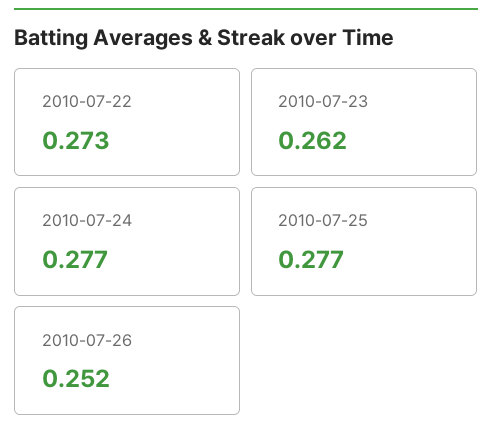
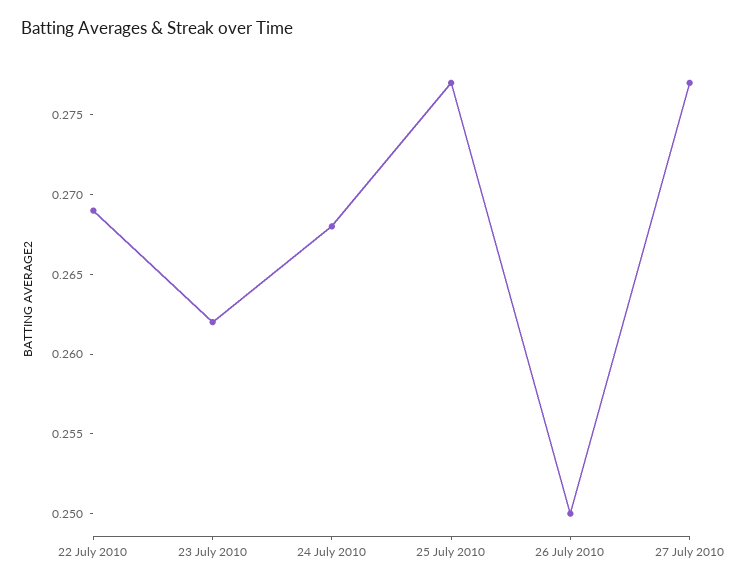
2010-07-22: 0.273 -> 0.269
2010-07-24: 0.277 -> 0.268
2010-07-26: 0.252 -> 0.25
27 July 2010: none -> 0.277

